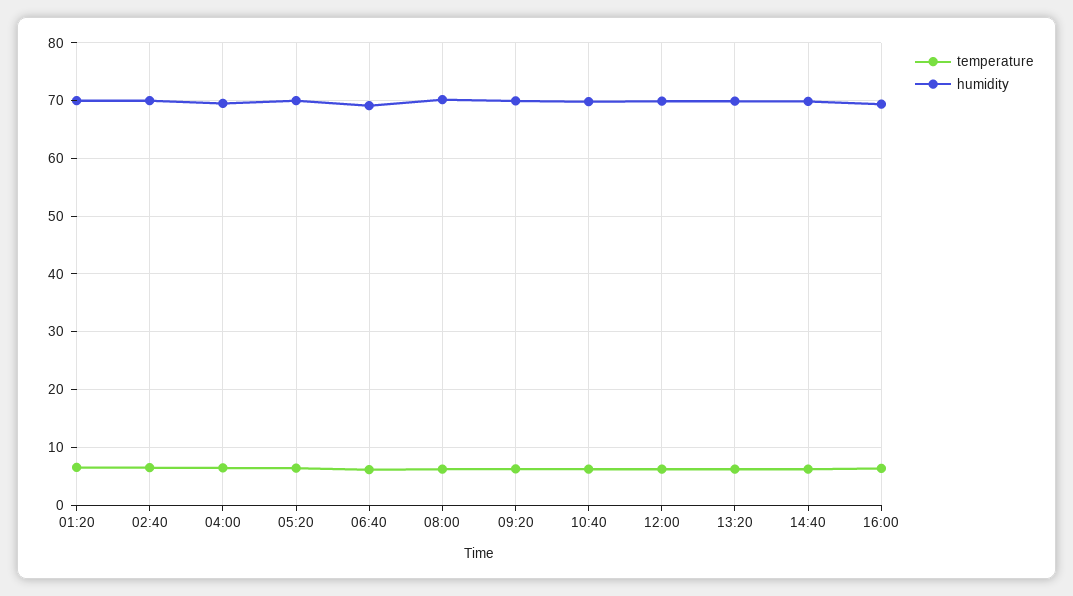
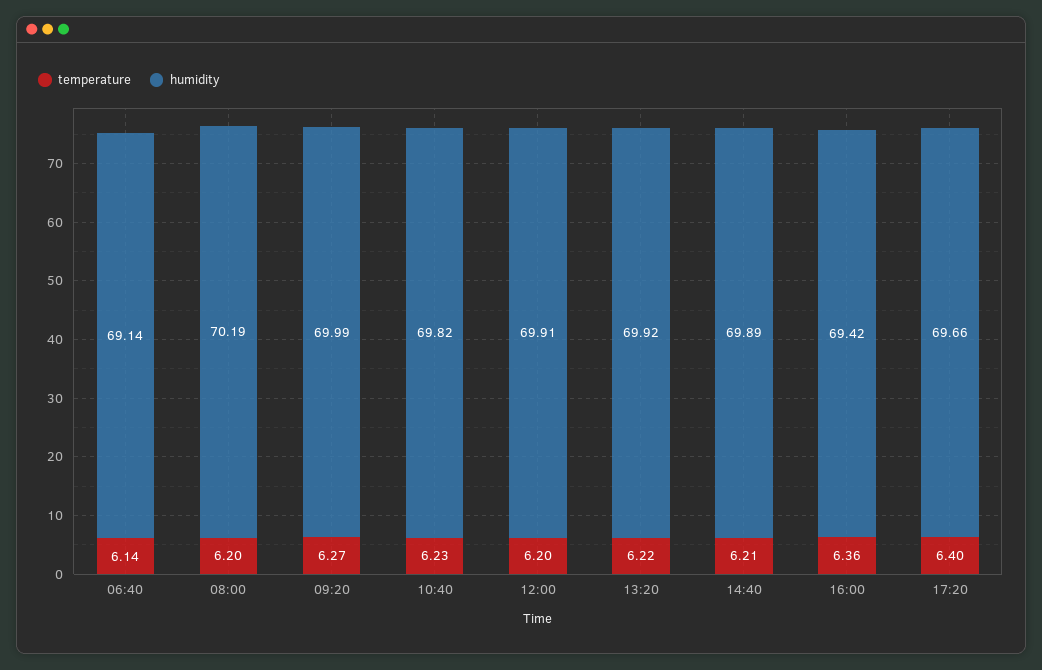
temperature, 01:20: 6 -> none
humidity, 01:20: 70 -> none
temperature, 02:40: 6 -> none
humidity, 02:40: 70 -> none
temperature, 04:00: 6 -> none
humidity, 04:00: 70 -> none
temperature, 05:20: 6 -> none
humidity, 05:20: 70 -> none
temperature, 17:20: none -> 6.4
humidity, 17:20: none -> 69.66

